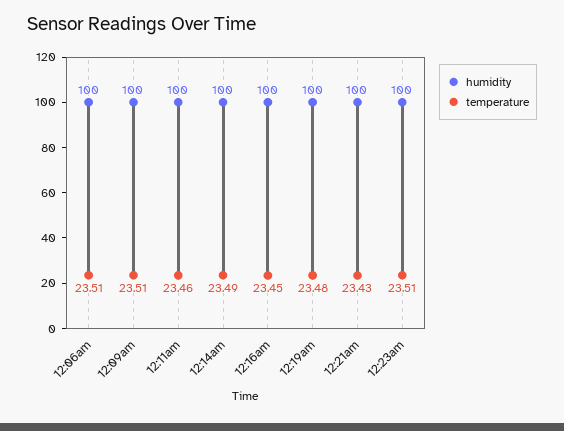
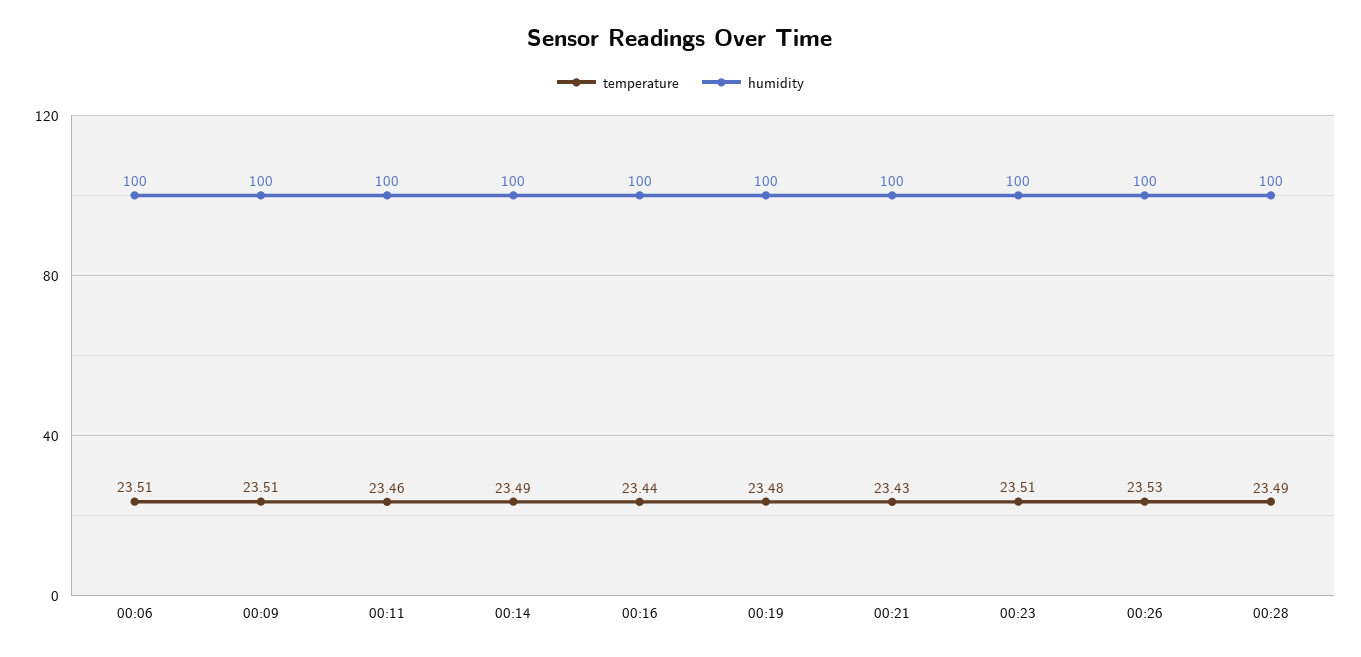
temperature, 12:16am: 23.45 -> 23.44
temperature, 00:26: none -> 23.53
humidity, 00:26: none -> 100
temperature, 00:28: none -> 23.49
humidity, 00:28: none -> 100

